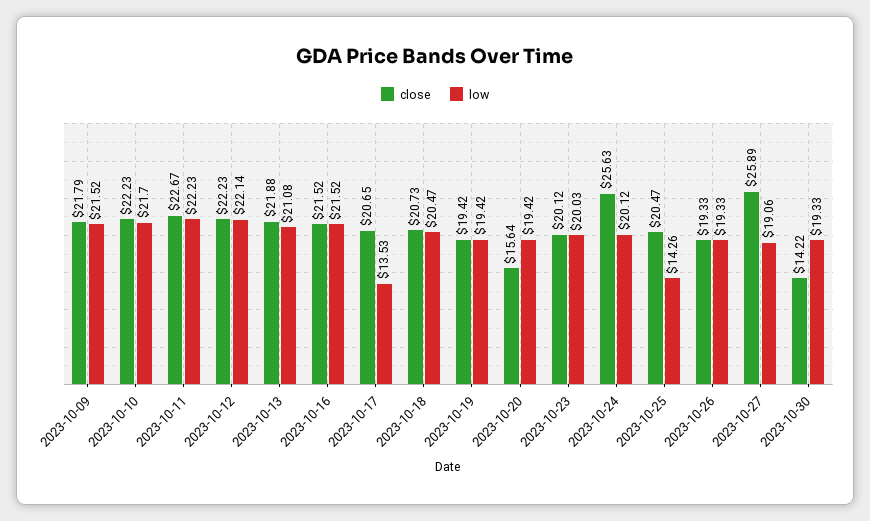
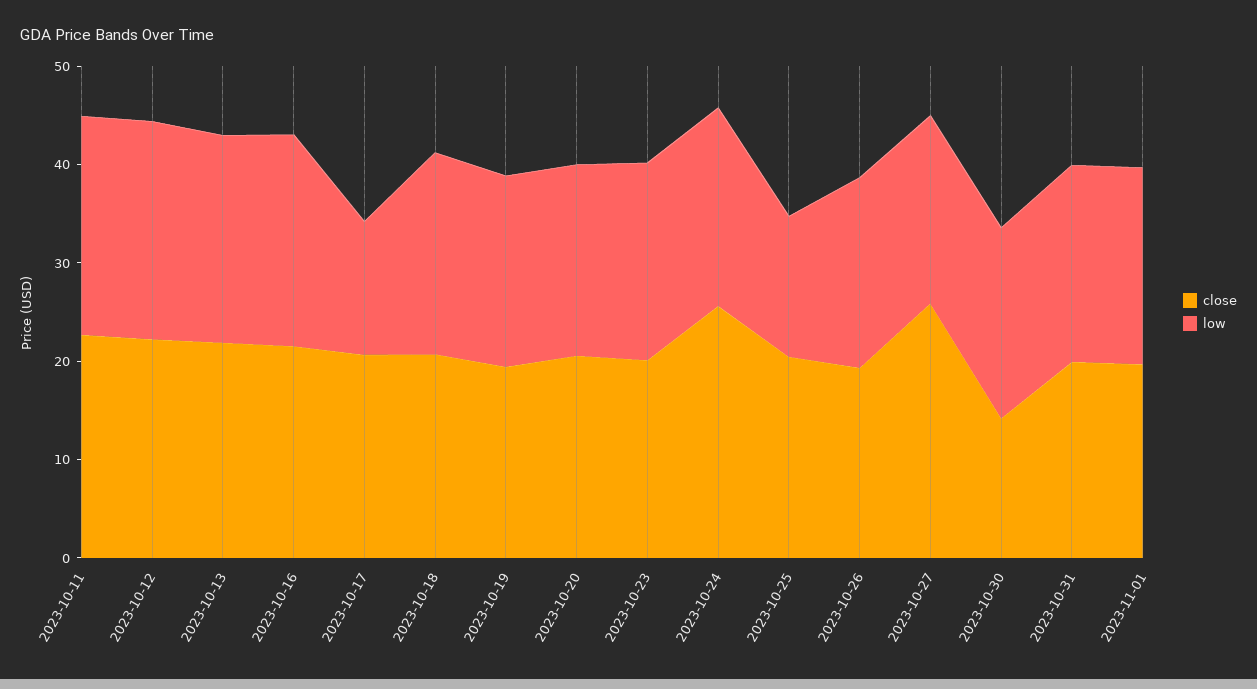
close, 2023-10-09: 21.79 -> none
low, 2023-10-09: 21.52 -> none
close, 2023-10-10: 22.23 -> none
low, 2023-10-10: 21.7 -> none
close, 2023-10-20: 15.64 -> 20
close, 2023-10-31: none -> 20
low, 2023-10-31: none -> 20
close, 2023-11-01: none -> 20
low, 2023-11-01: none -> 20

